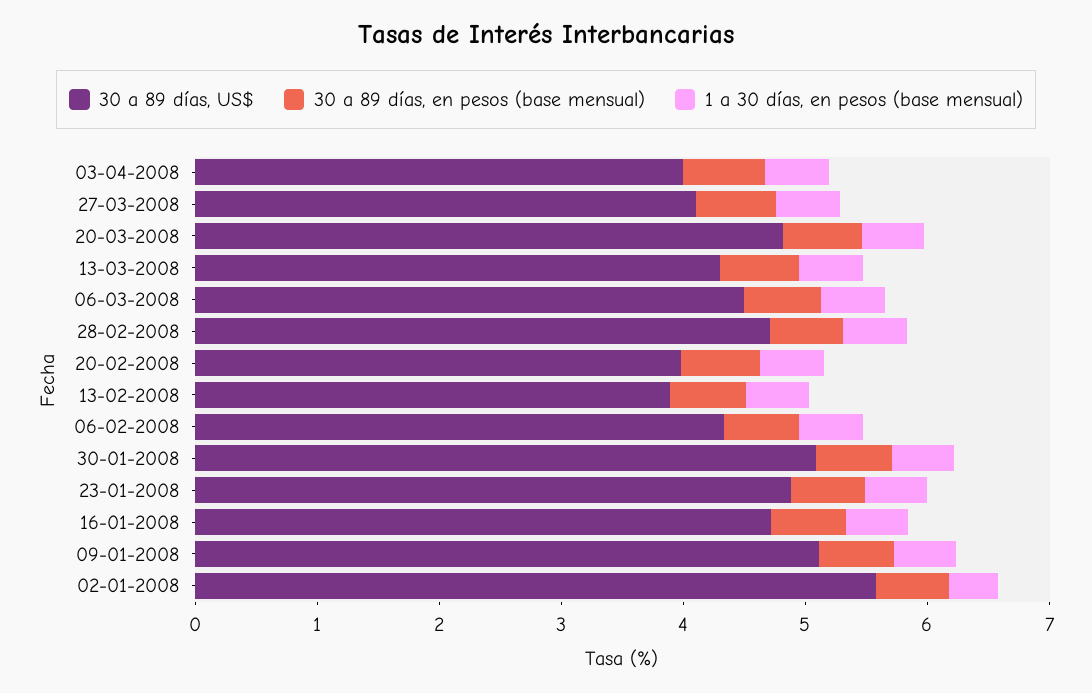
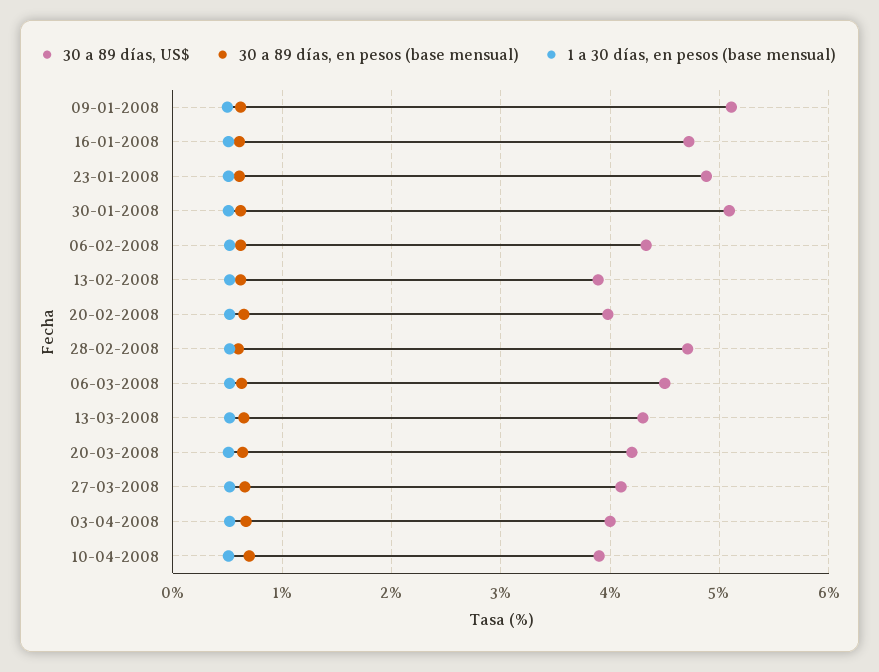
30 a 89 días, US$, 20-03-2008: 4.8 -> 4.2
30 a 89 días, US$, 02-01-2008: 5.6 -> none
30 a 89 días, en pesos (base mensual), 02-01-2008: 0.6 -> none
1 a 30 días, en pesos (base mensual), 02-01-2008: 0.4 -> none
30 a 89 días, US$, 10-04-2008: none -> 3.9
30 a 89 días, en pesos (base mensual), 10-04-2008: none -> 0.7
1 a 30 días, en pesos (base mensual), 10-04-2008: none -> 0.5

